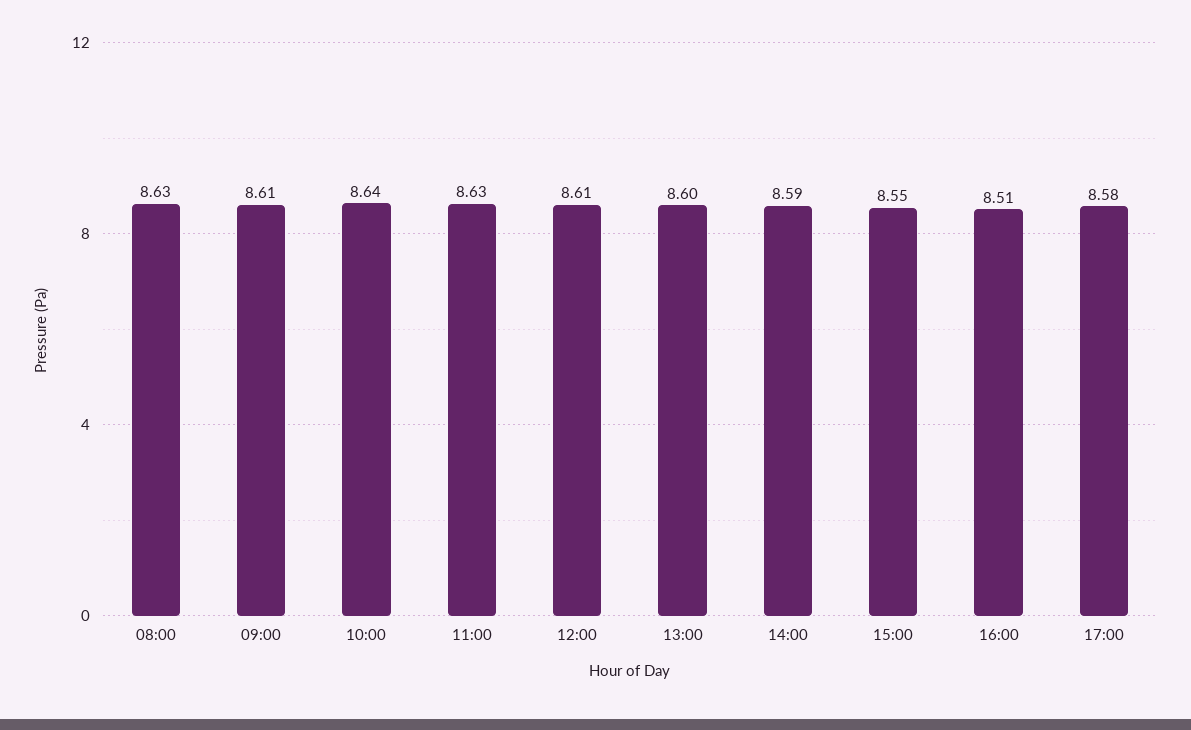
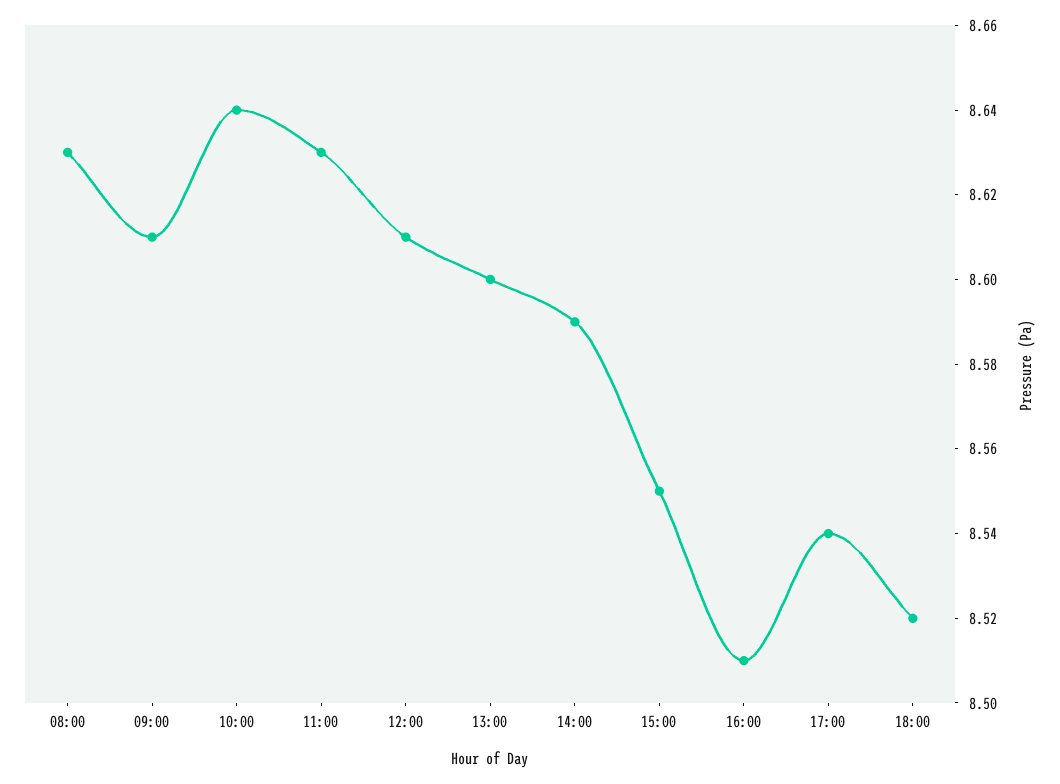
17:00: 8.58 -> 8.54
18:00: none -> 8.52

